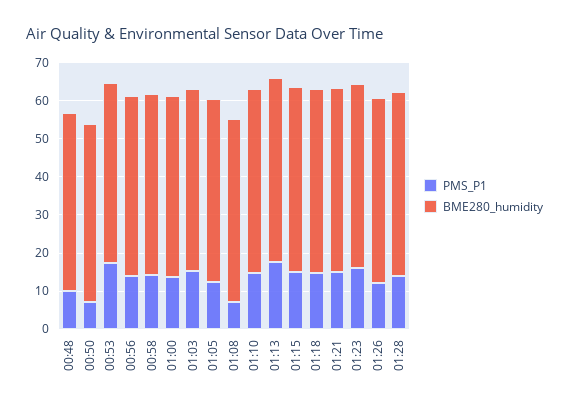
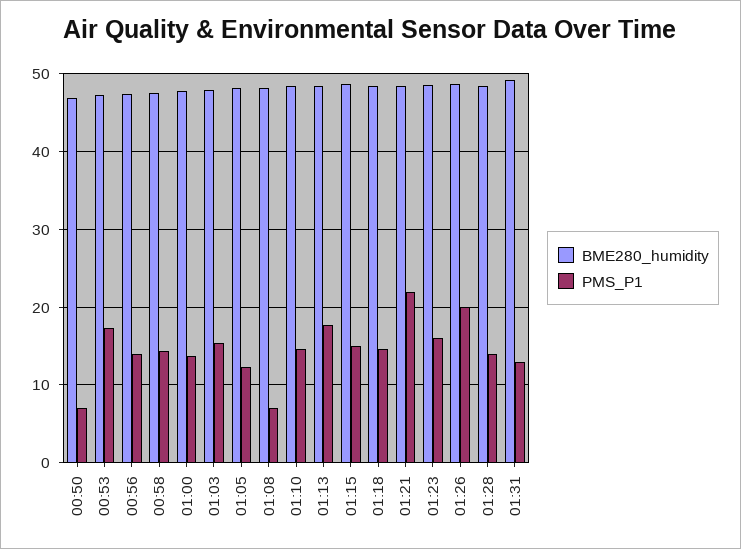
PMS_P1, 00:48: 10 -> none
BME280_humidity, 00:48: 47.5 -> none
PMS_P1, 01:21: 15 -> 22
PMS_P1, 01:26: 12.5 -> 20
BME280_humidity, 01:31: none -> 49
PMS_P1, 01:31: none -> 13

